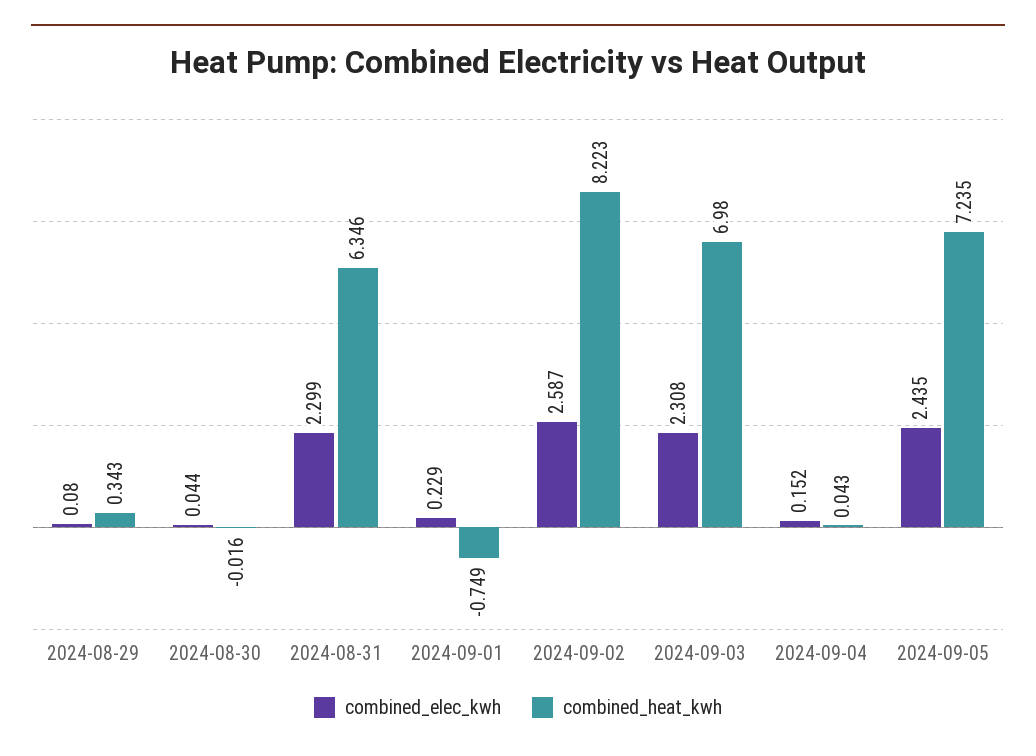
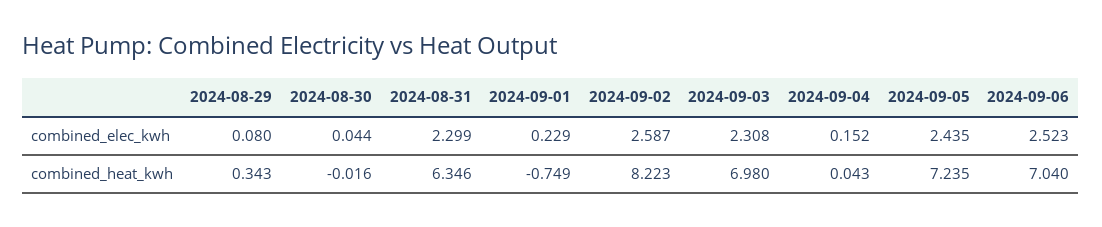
combined_elec_kwh, 2024-09-06: none -> 2.523
combined_heat_kwh, 2024-09-06: none -> 7.04

